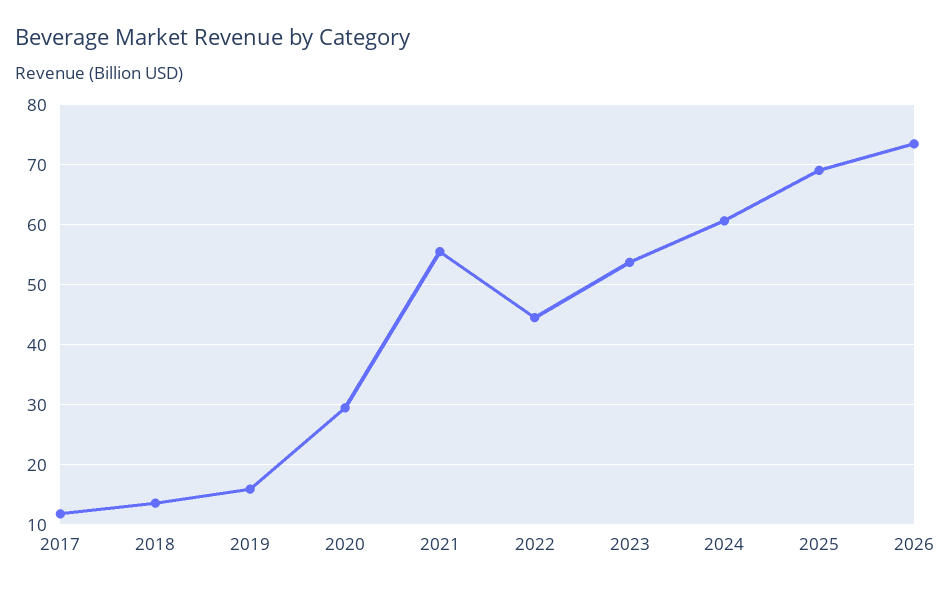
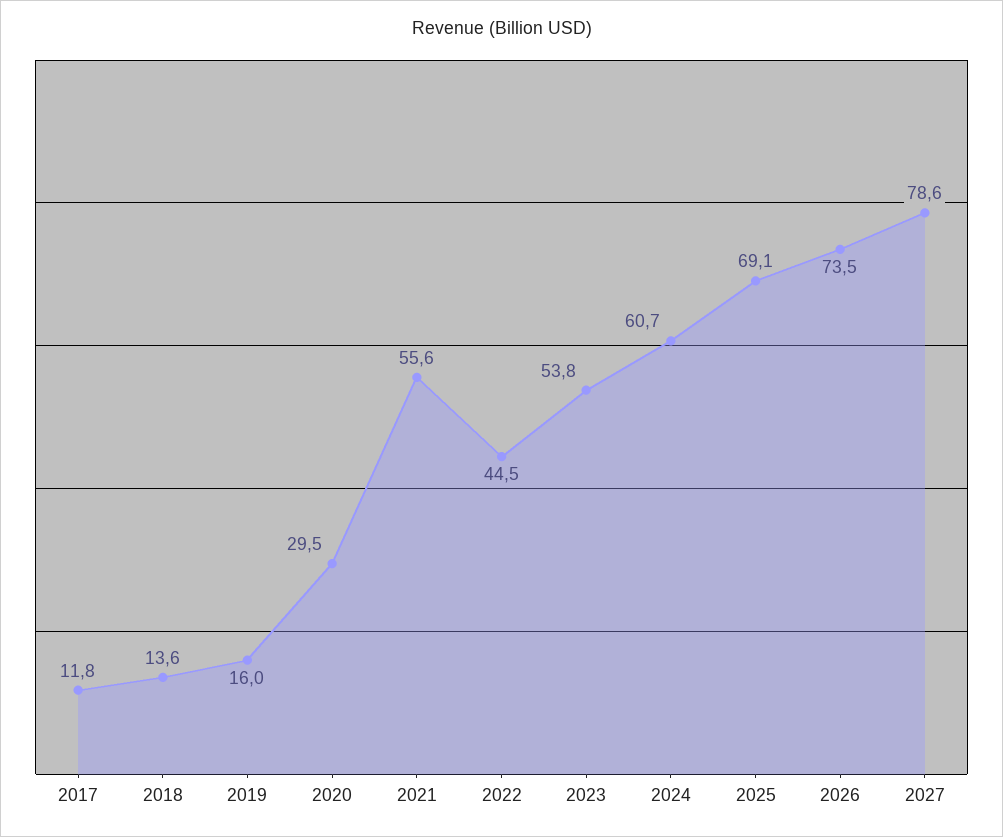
2027: none -> 78.6

